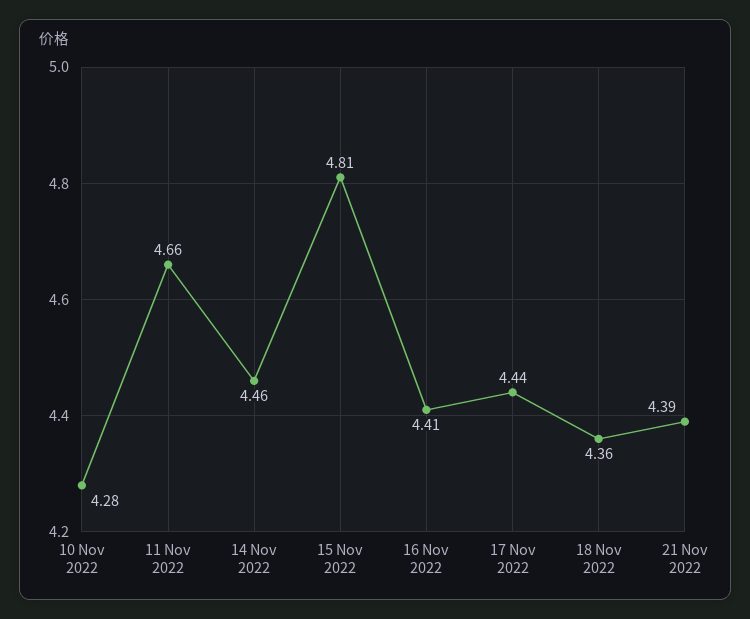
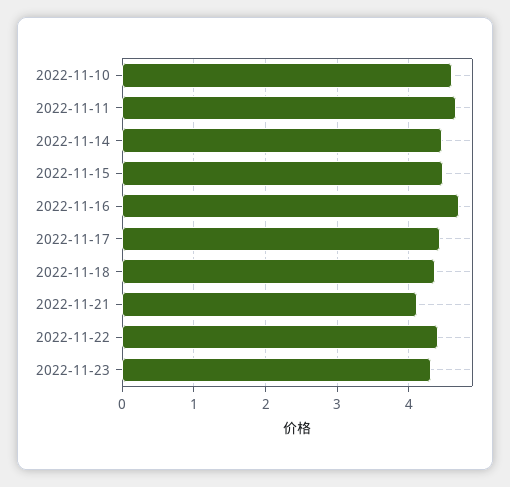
10 Nov 2022: 4.28 -> 4.6
15 Nov 2022: 4.81 -> 4.5
16 Nov 2022: 4.41 -> 4.7
21 Nov 2022: 4.39 -> 4.1
2022-11-22: none -> 4.4
2022-11-23: none -> 4.3

